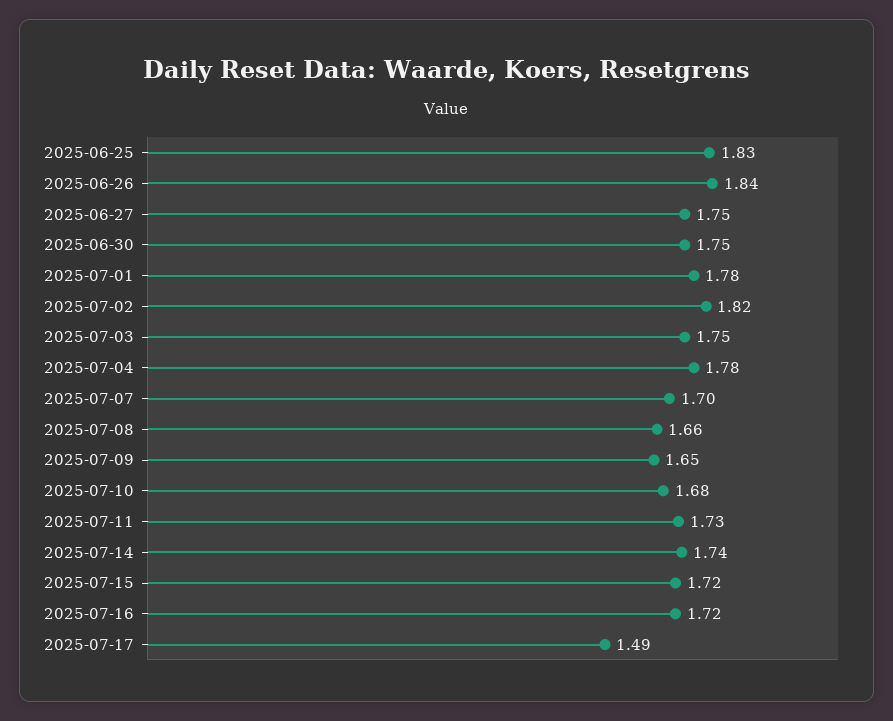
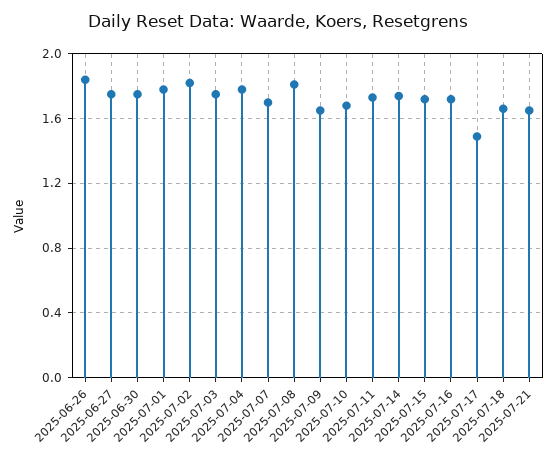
2025-06-25: 1.83 -> none
2025-07-08: 1.66 -> 1.8
2025-07-18: none -> 1.65
2025-07-21: none -> 1.65

